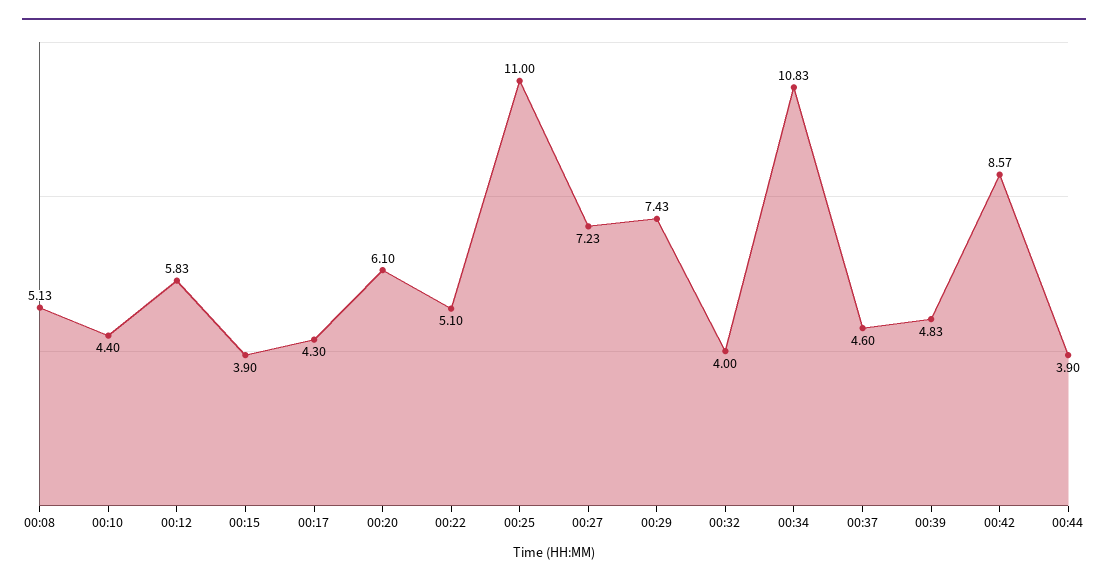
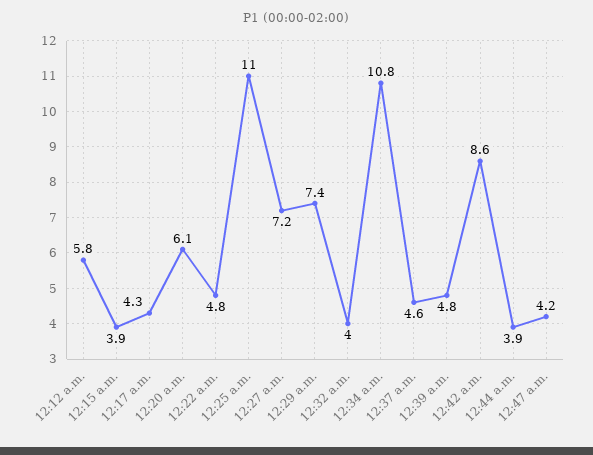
00:08: 5.13 -> none
00:10: 4.4 -> none
00:22: 5.1 -> 4.8
12:47 a.m.: none -> 4.2

